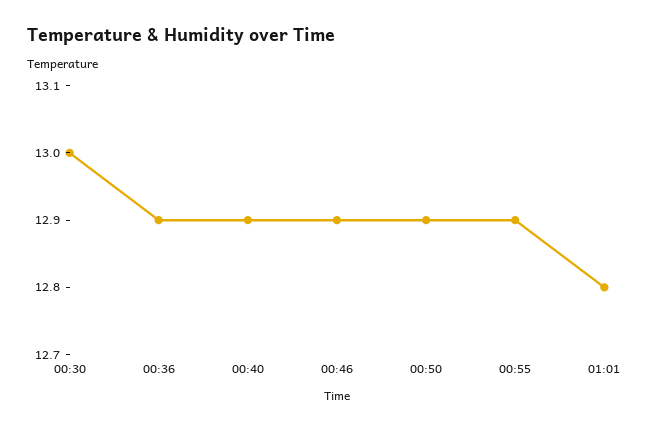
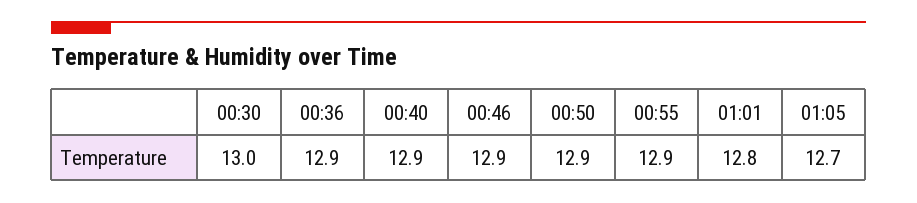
01:05: none -> 12.7

